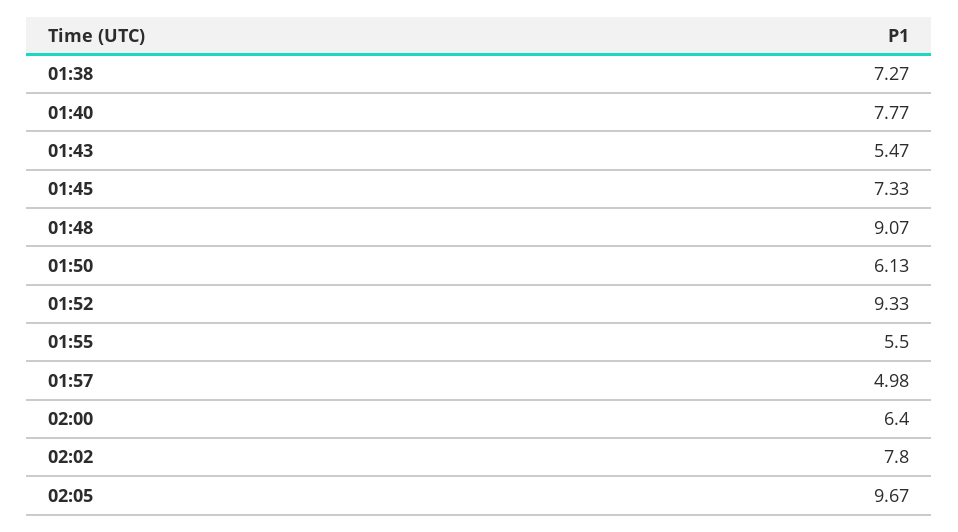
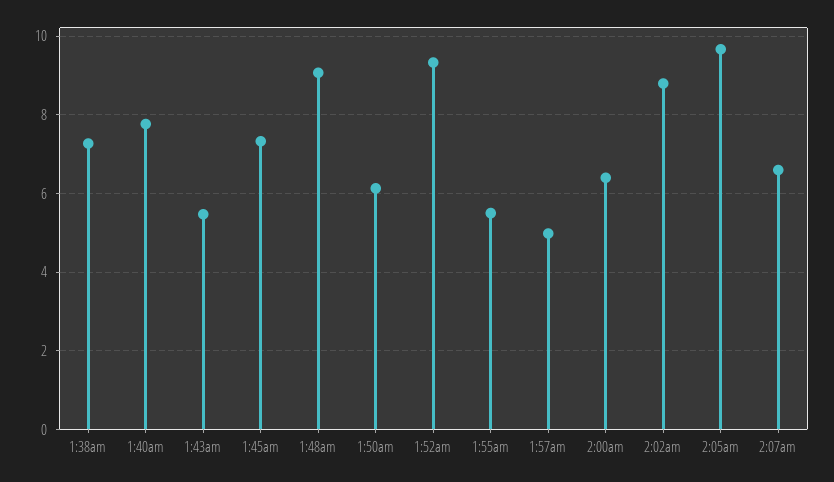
02:02: 7.8 -> 8.8
2:07am: none -> 6.6

